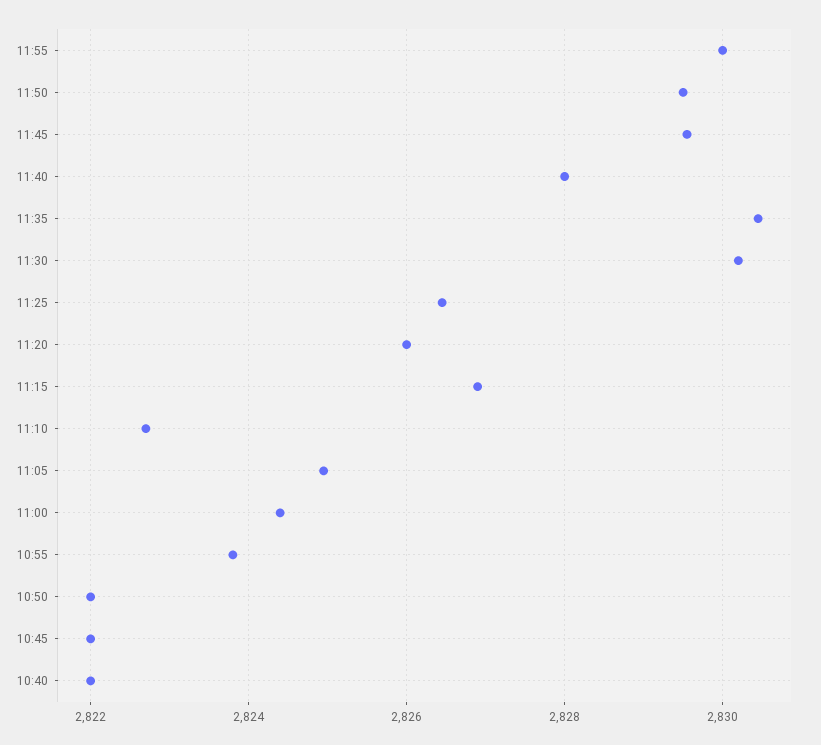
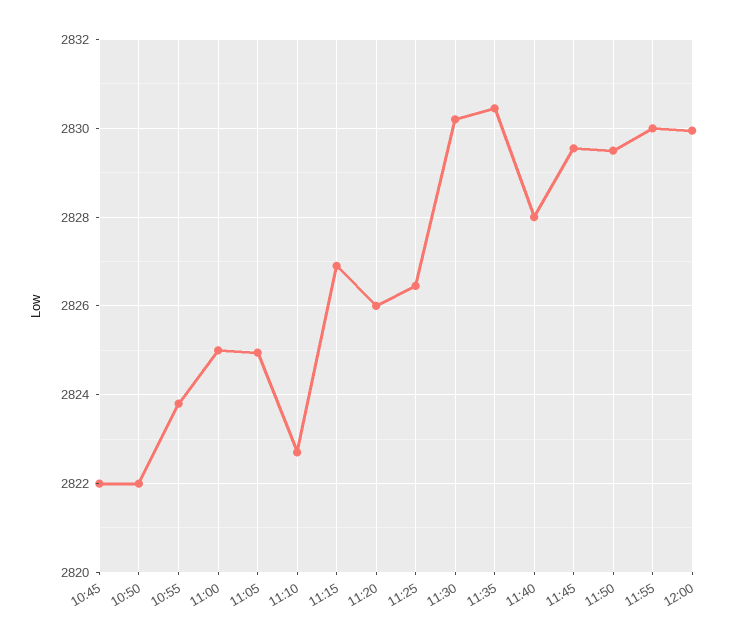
11:00: 2824.4 -> 2825
10:40: 2822 -> none
12:00: none -> 2830

